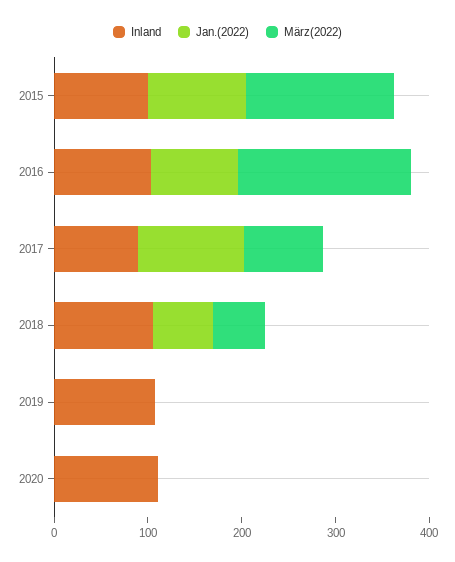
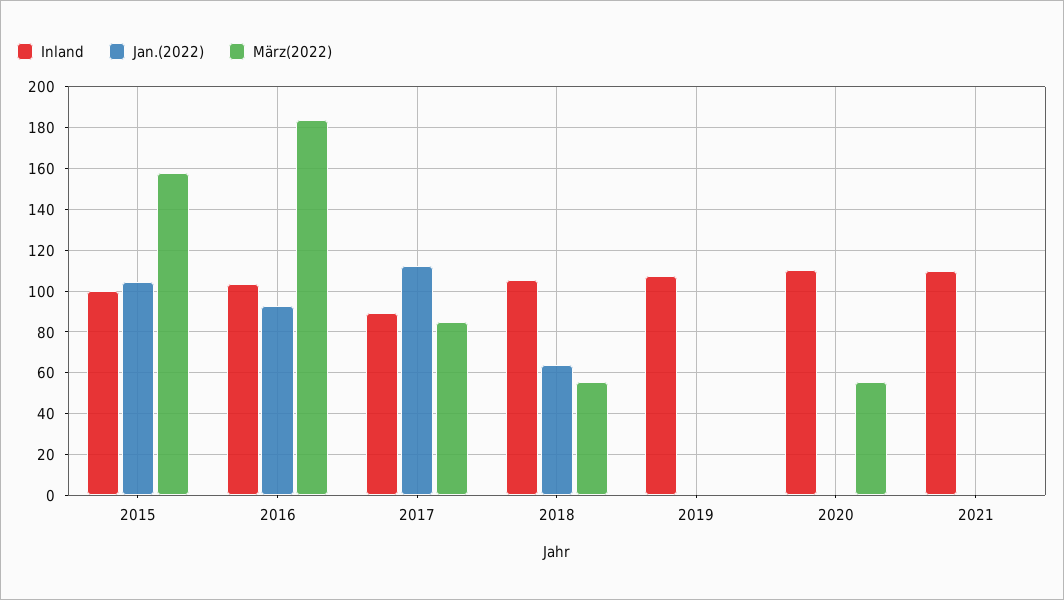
März(2022), 2020: 0 -> 55
Inland, 2021: none -> 110
Jan.(2022), 2021: none -> 0
März(2022), 2021: none -> 0

